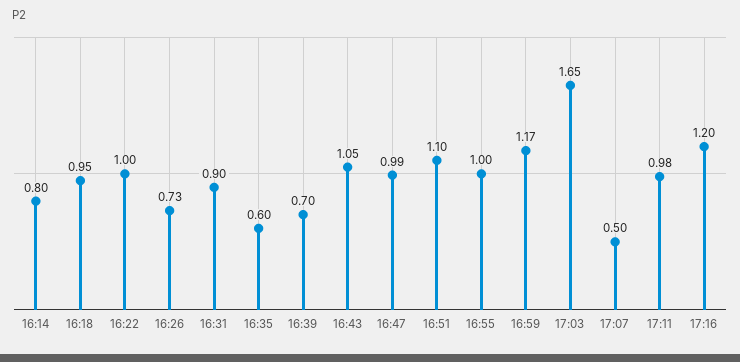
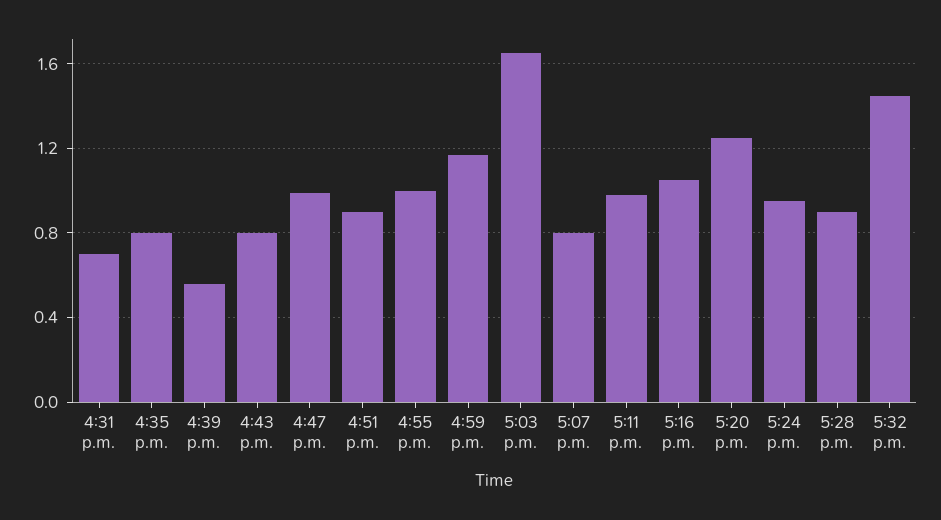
16:14: 0.8 -> none
16:18: 0.95 -> none
16:22: 1 -> none
16:26: 0.73 -> none
16:31: 0.9 -> 0.7
16:35: 0.6 -> 0.8
16:39: 0.7 -> 0.55
16:43: 1.05 -> 0.8
16:51: 1.1 -> 0.9
17:07: 0.5 -> 0.8
17:16: 1.2 -> 1.05
5:20 p.m.: none -> 1.25
5:24 p.m.: none -> 0.95
5:28 p.m.: none -> 0.9
5:32 p.m.: none -> 1.45

